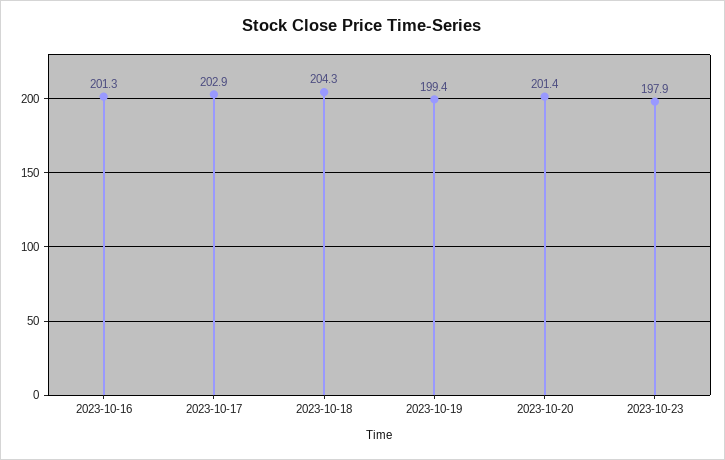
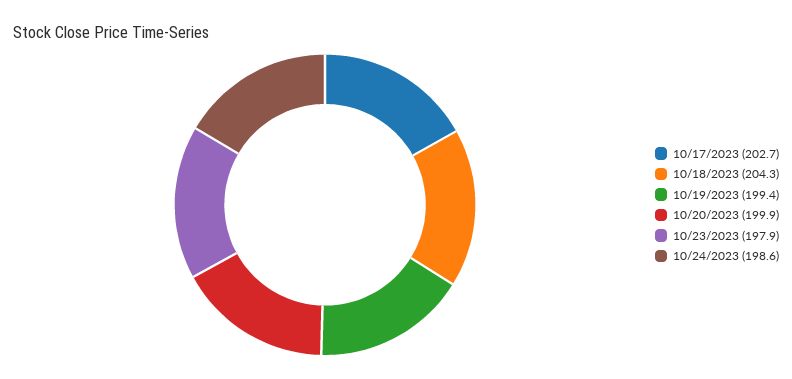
2023-10-16: 201.3 -> none
2023-10-17: 202.9 -> 202.7
2023-10-20: 201.4 -> 199.9
10/24/2023: none -> 198.6

